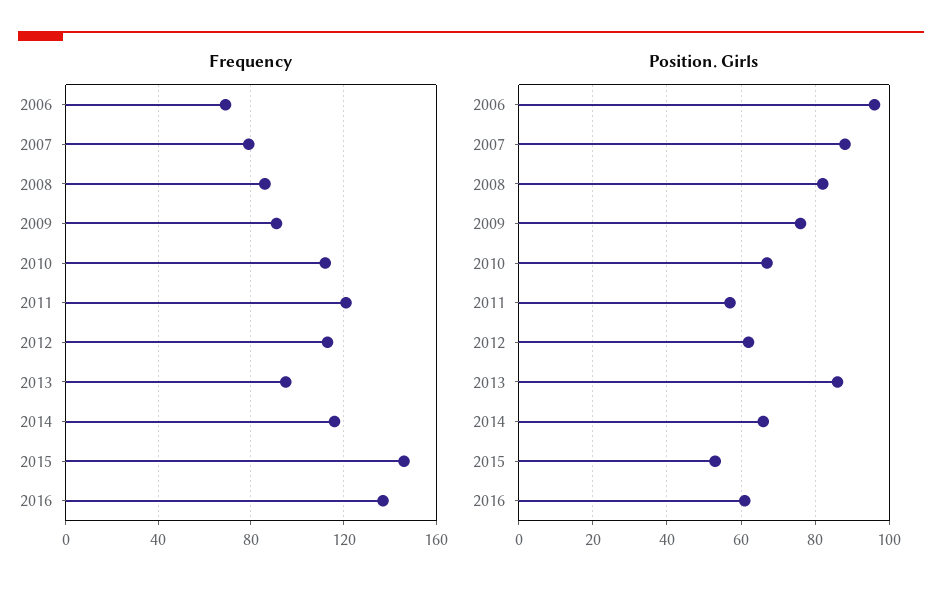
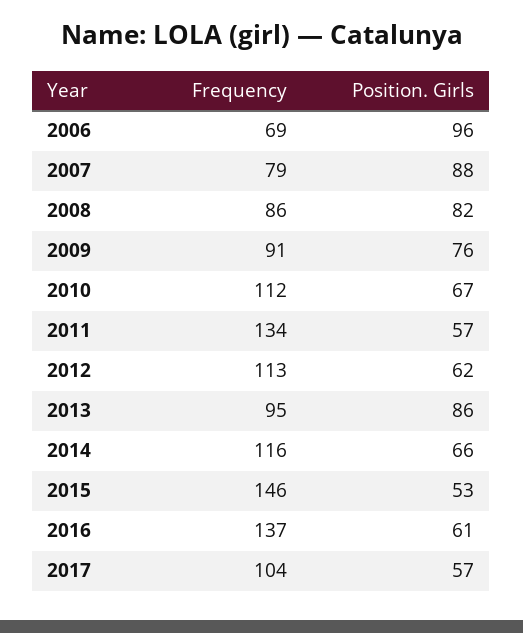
Frequency, 2011: 120 -> 134
Frequency, 2017: none -> 104
Position. Girls, 2017: none -> 57

